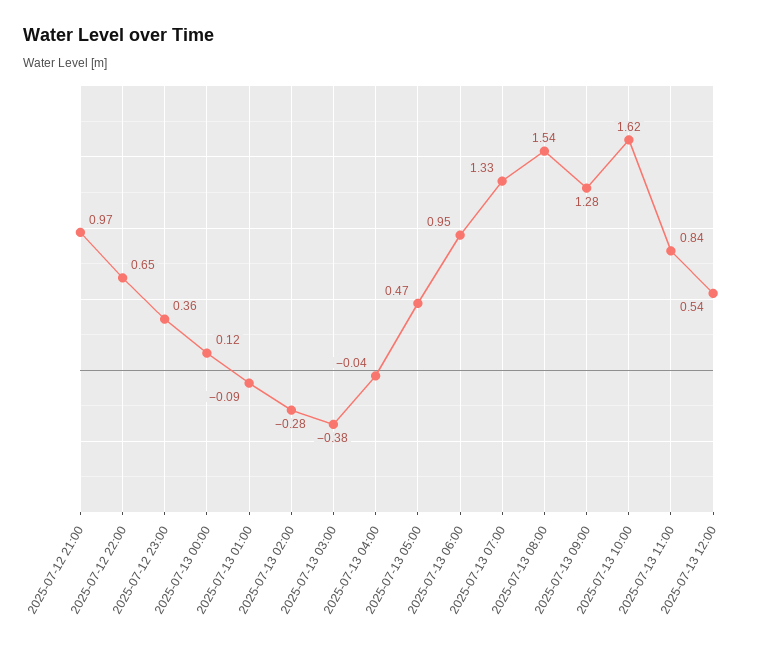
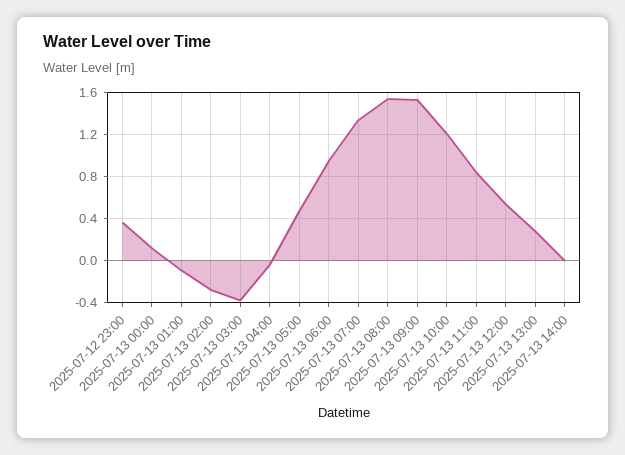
2025-07-12 21:00: 0.97 -> none
2025-07-12 22:00: 0.65 -> none
2025-07-13 09:00: 1.28 -> 1.5
2025-07-13 10:00: 1.62 -> 1.2
2025-07-13 13:00: none -> 0.3
2025-07-13 14:00: none -> 0

